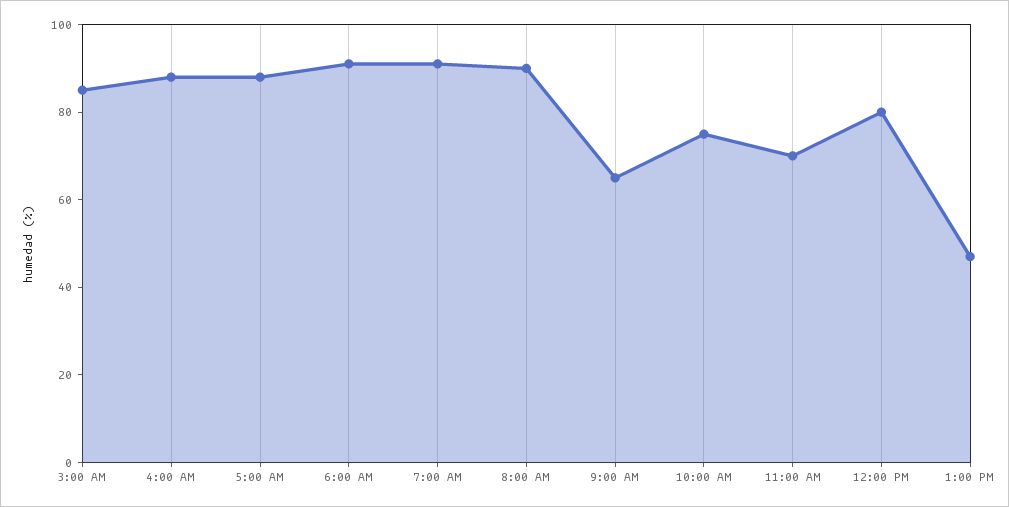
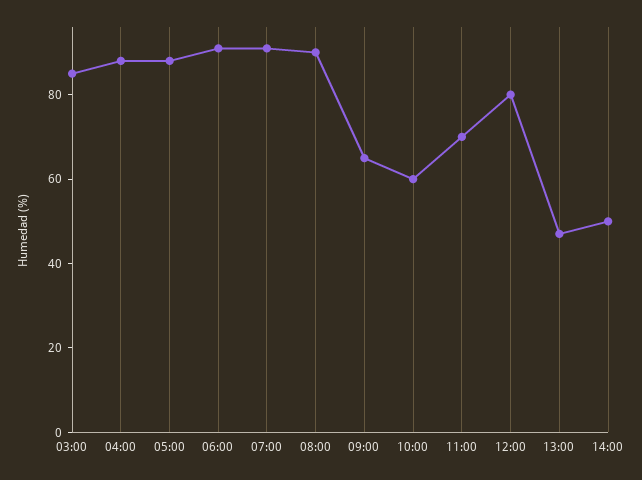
10:00 AM: 75 -> 60
14:00: none -> 50

